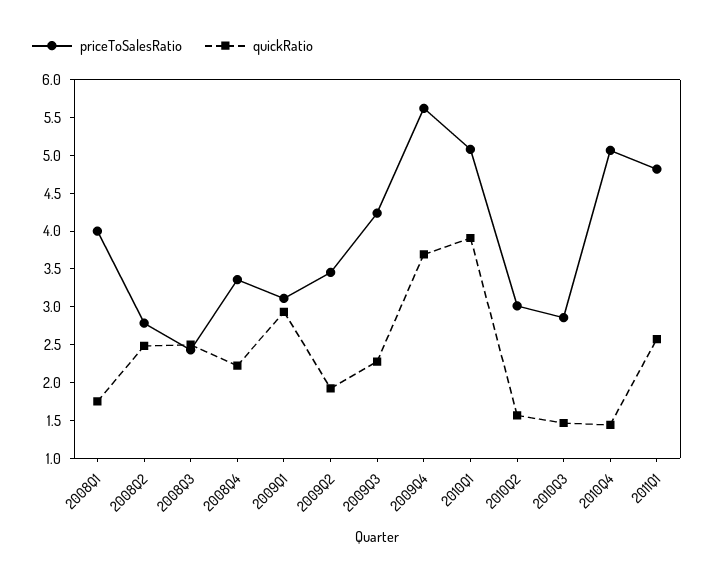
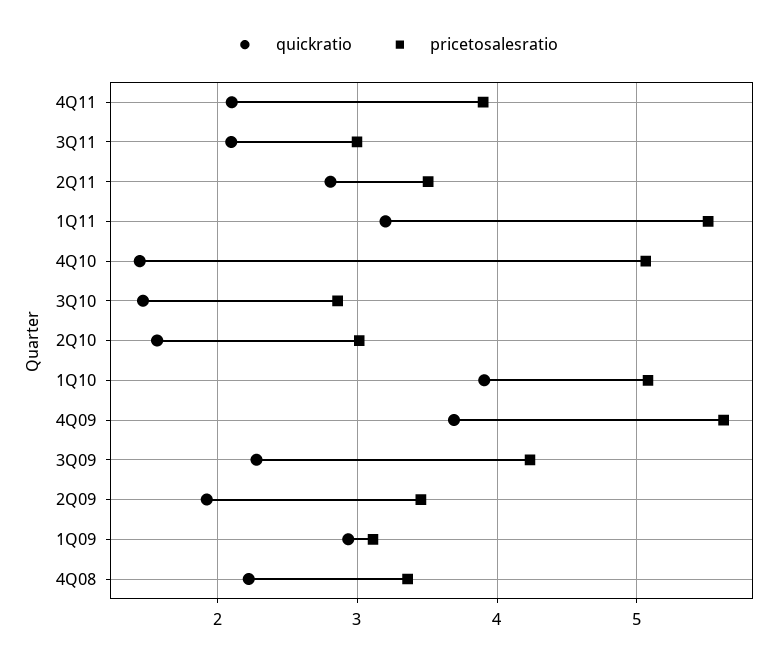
priceToSalesRatio, 2008Q1: 4 -> none
quickRatio, 2008Q1: 1.75 -> none
priceToSalesRatio, 2008Q2: 2.75 -> none
quickRatio, 2008Q2: 2.5 -> none
priceToSalesRatio, 2008Q3: 2.5 -> none
quickRatio, 2008Q3: 2.5 -> none
priceToSalesRatio, 2011Q1: 4.75 -> 5.5
quickRatio, 2011Q1: 2.5 -> 3.2
quickRatio, 4Q11: none -> 2.1
priceToSalesRatio, 4Q11: none -> 3.9
quickRatio, 3Q11: none -> 2.1
priceToSalesRatio, 3Q11: none -> 3
quickRatio, 2Q11: none -> 2.8
priceToSalesRatio, 2Q11: none -> 3.5

